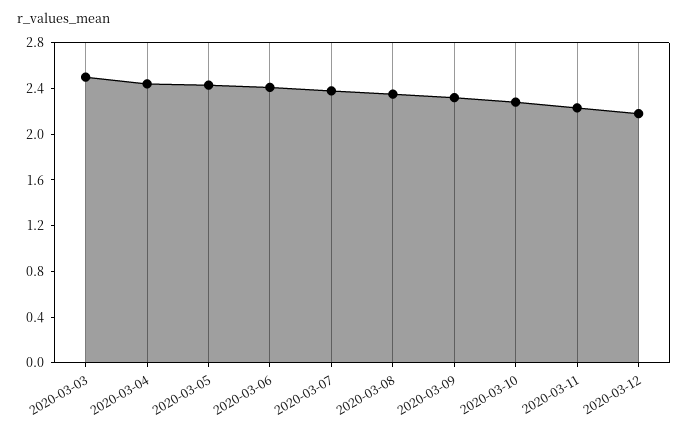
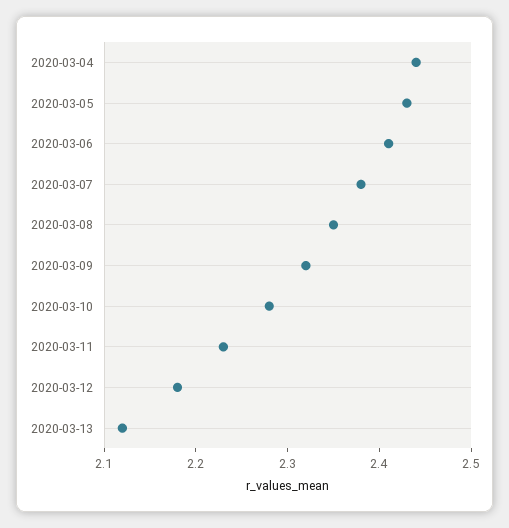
2020-03-03: 2.5 -> none
2020-03-13: none -> 2.12

